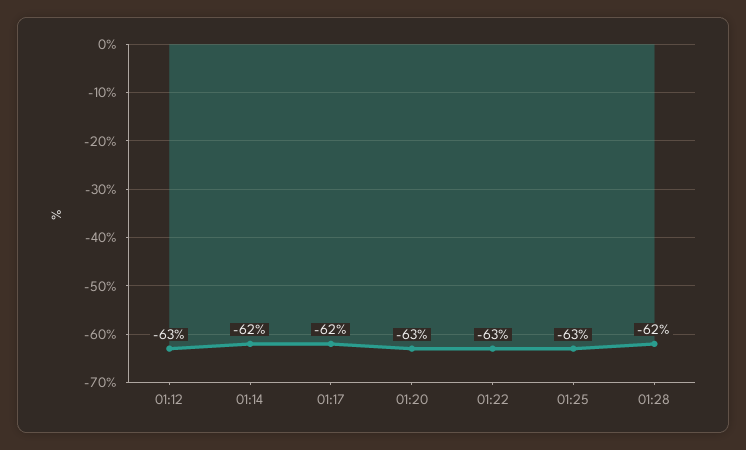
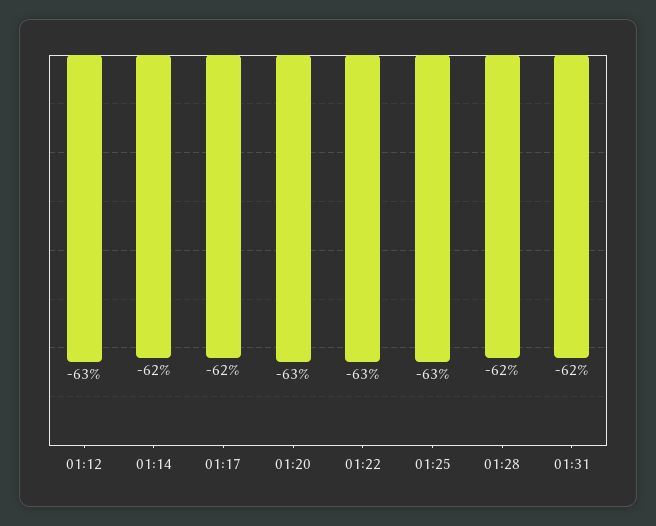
01:31: none -> -62

